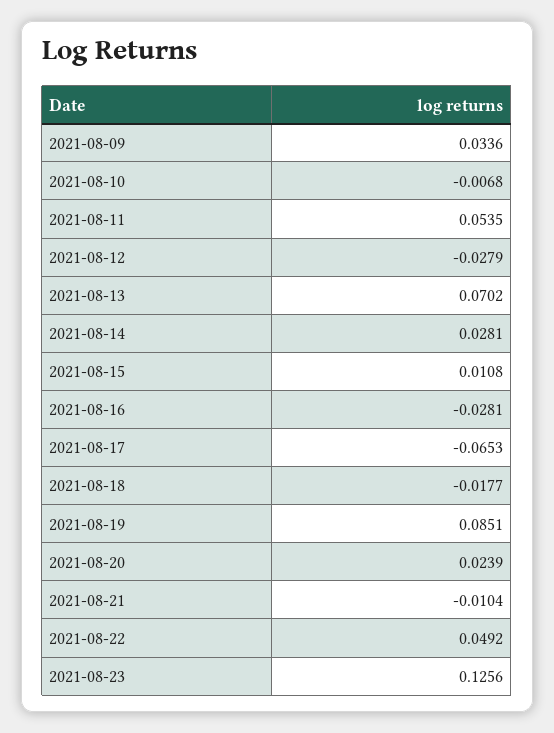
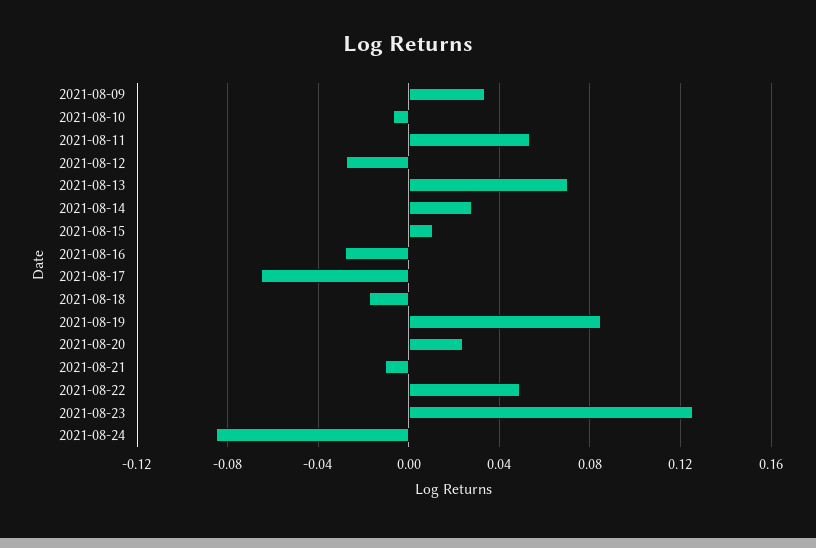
2021-08-24: none -> -0.085

